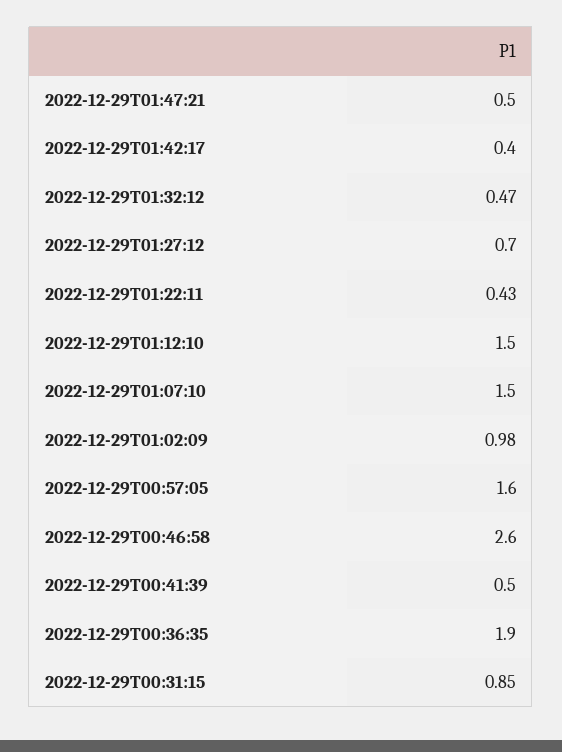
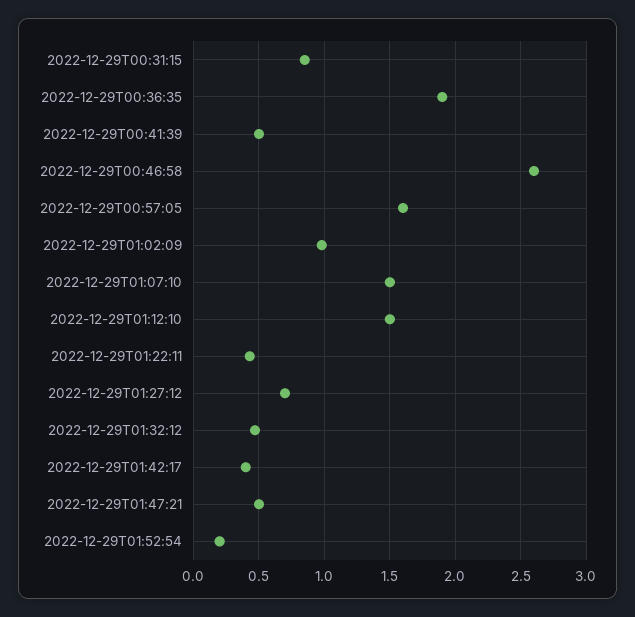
2022-12-29T01:52:54: none -> 0.2

